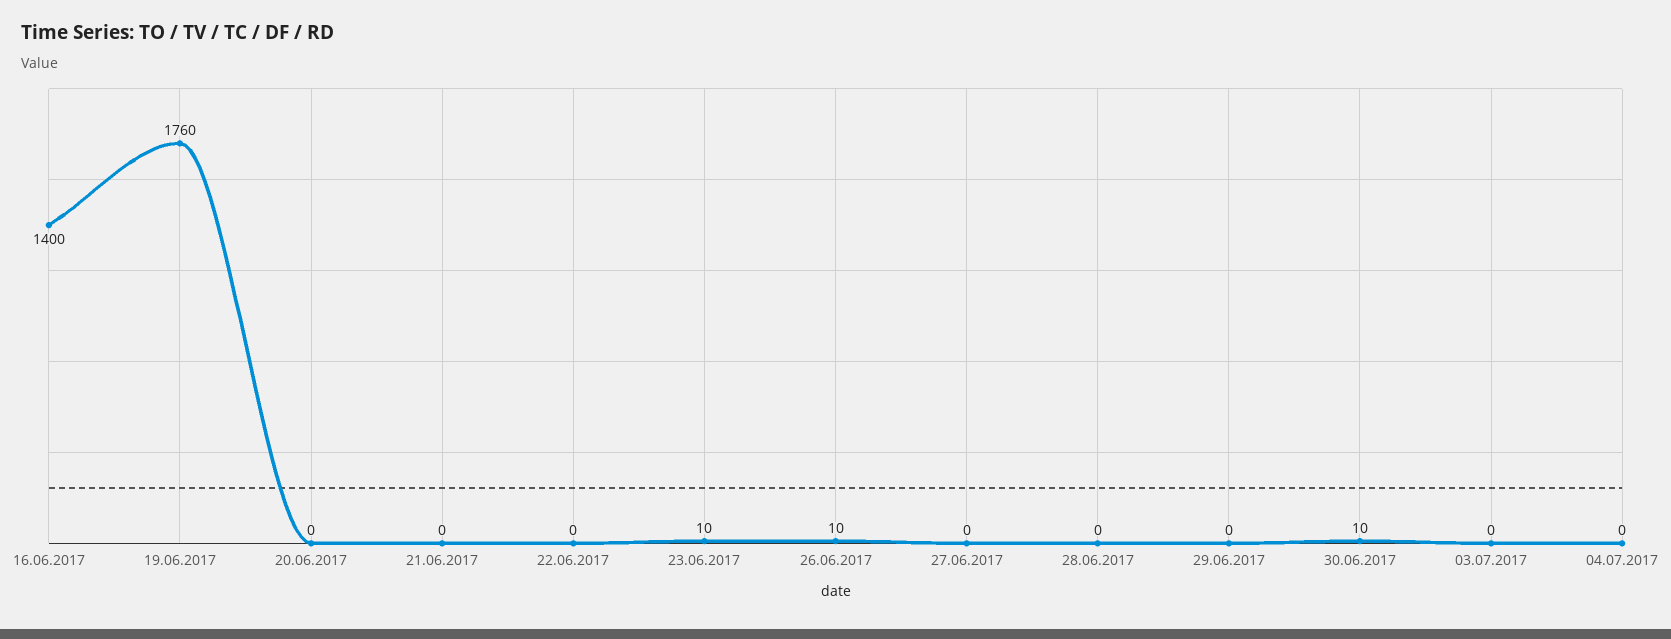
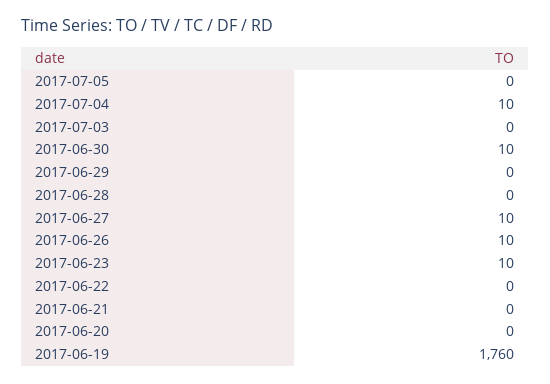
16.06.2017: 1400 -> none
27.06.2017: 0 -> 10
04.07.2017: 0 -> 10
2017-07-05: none -> 0

